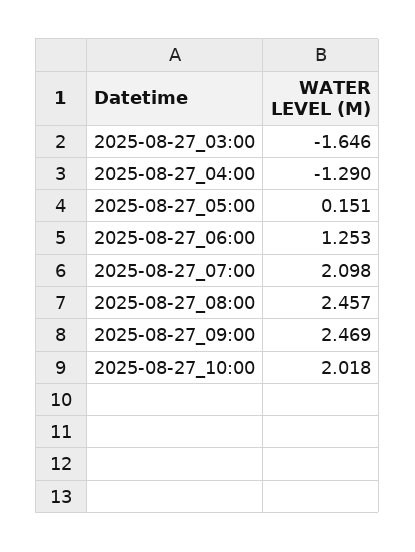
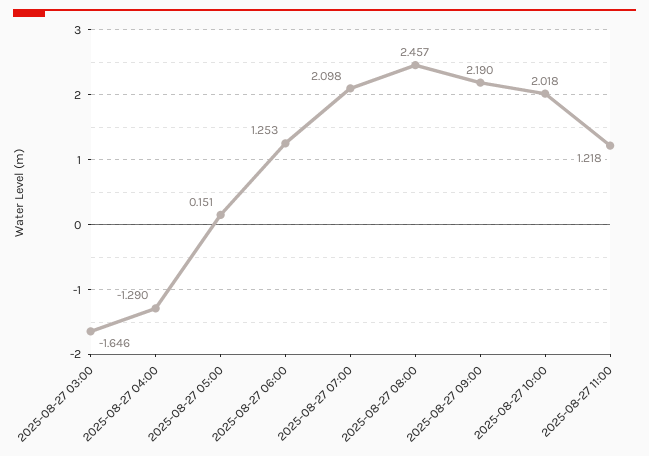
2025-08-27_09:00: 2.469 -> 2.19
2025-08-27 11:00: none -> 1.218

